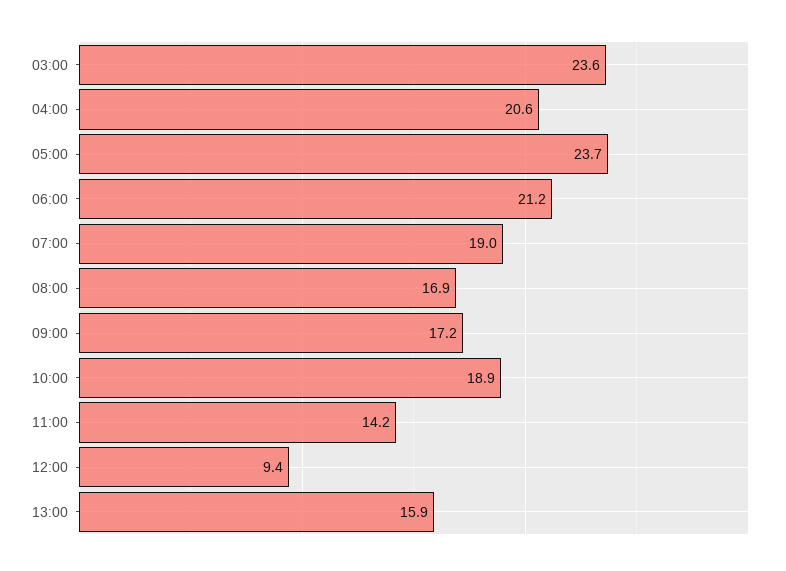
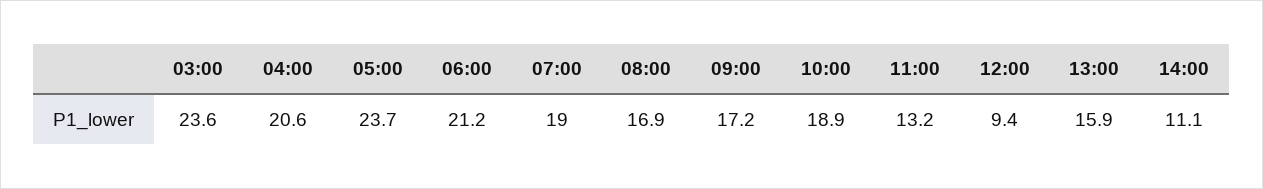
11:00: 14.2 -> 13.2
14:00: none -> 11.1

